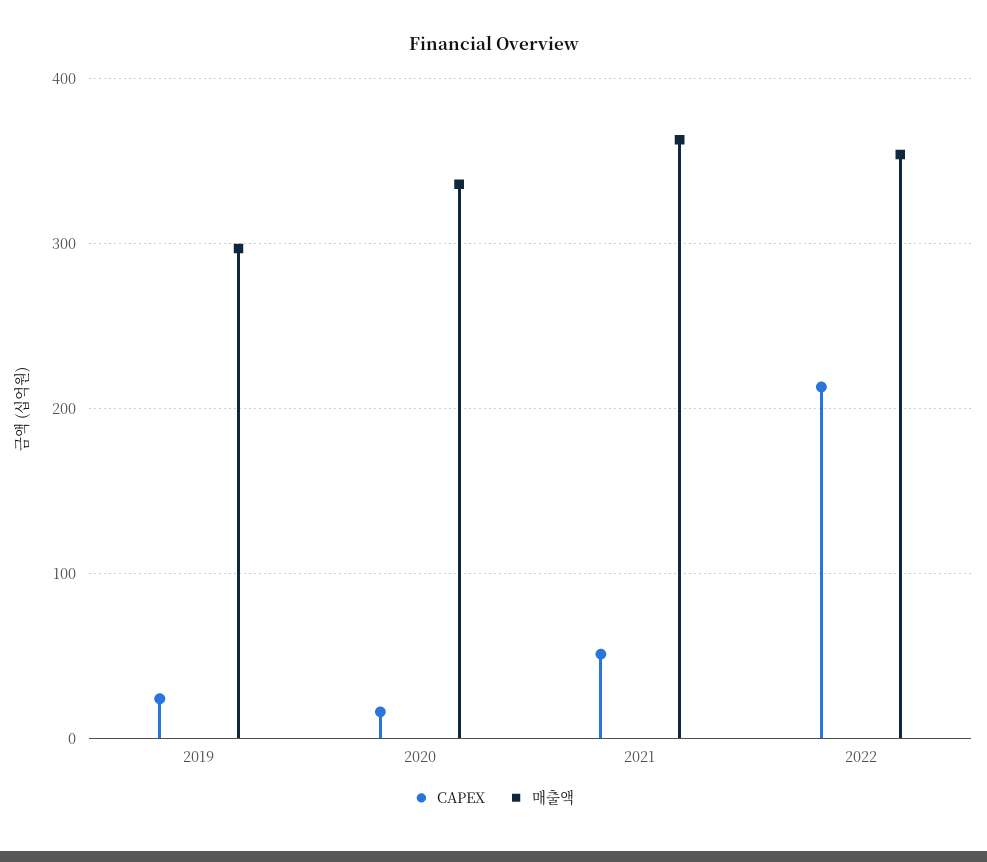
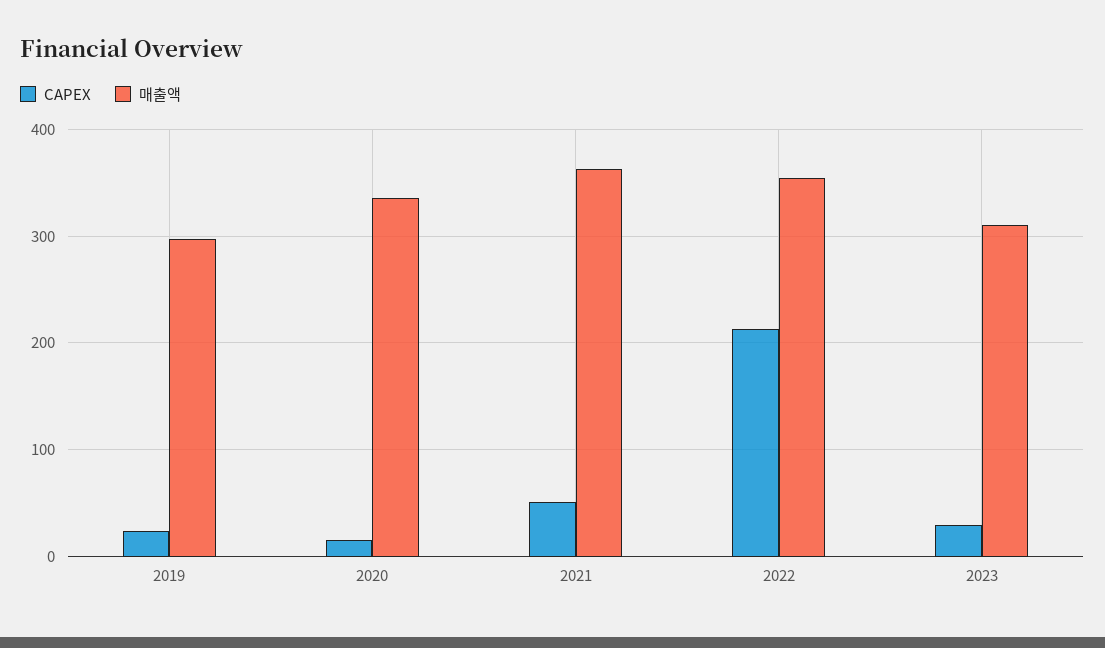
CAPEX, 2023: none -> 30
매출액, 2023: none -> 310

